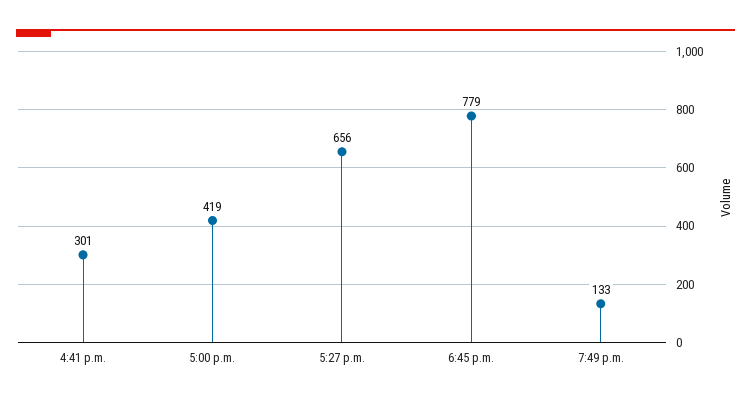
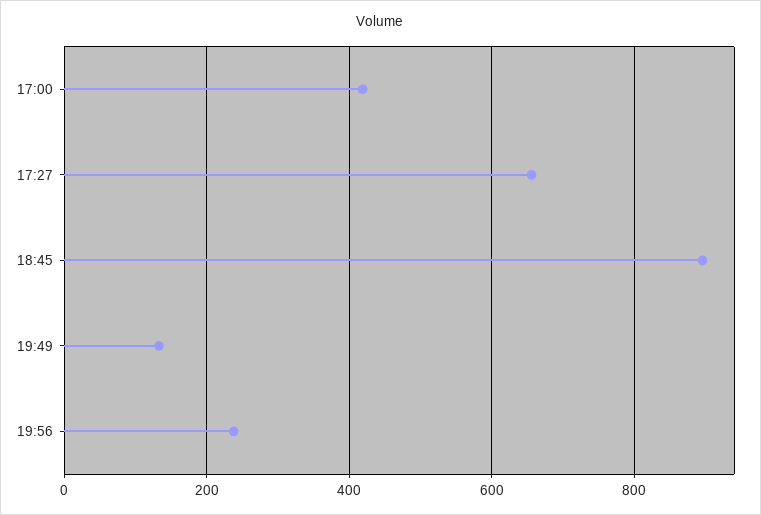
4:41 p.m.: 301 -> none
6:45 p.m.: 779 -> 900
19:56: none -> 240

